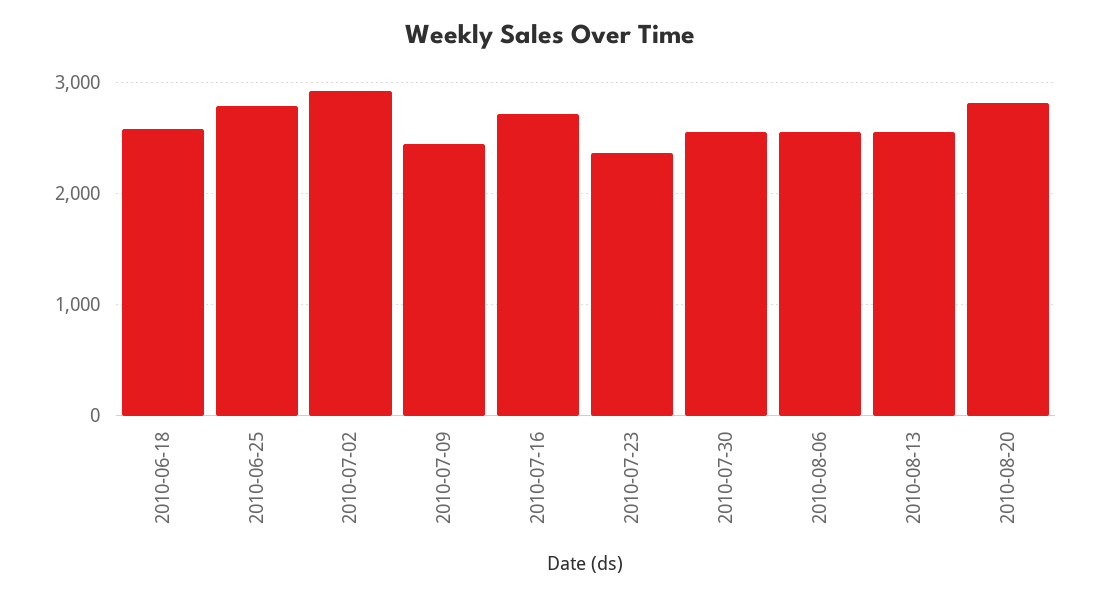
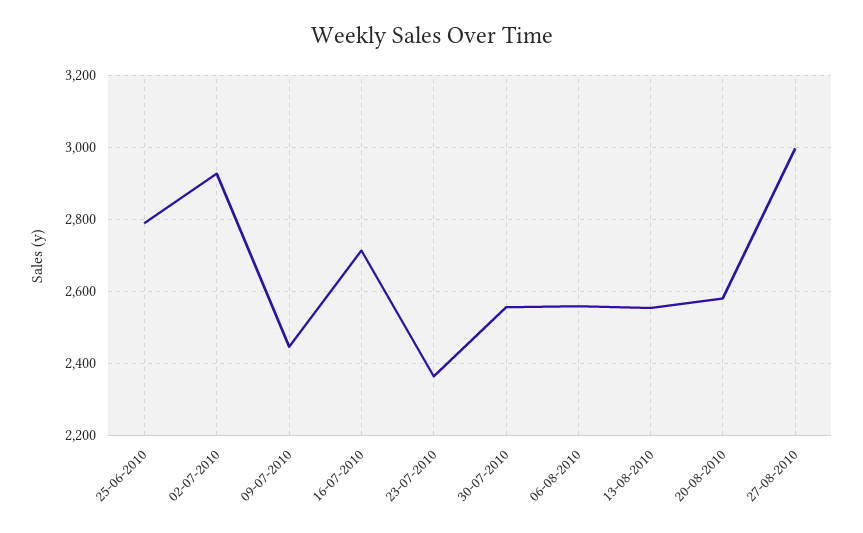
2010-06-18: 2600 -> none
2010-08-20: 2800 -> 2580
27-08-2010: none -> 3000

